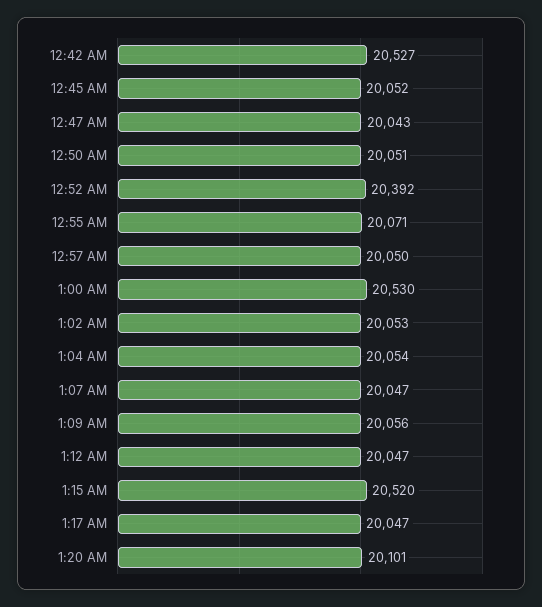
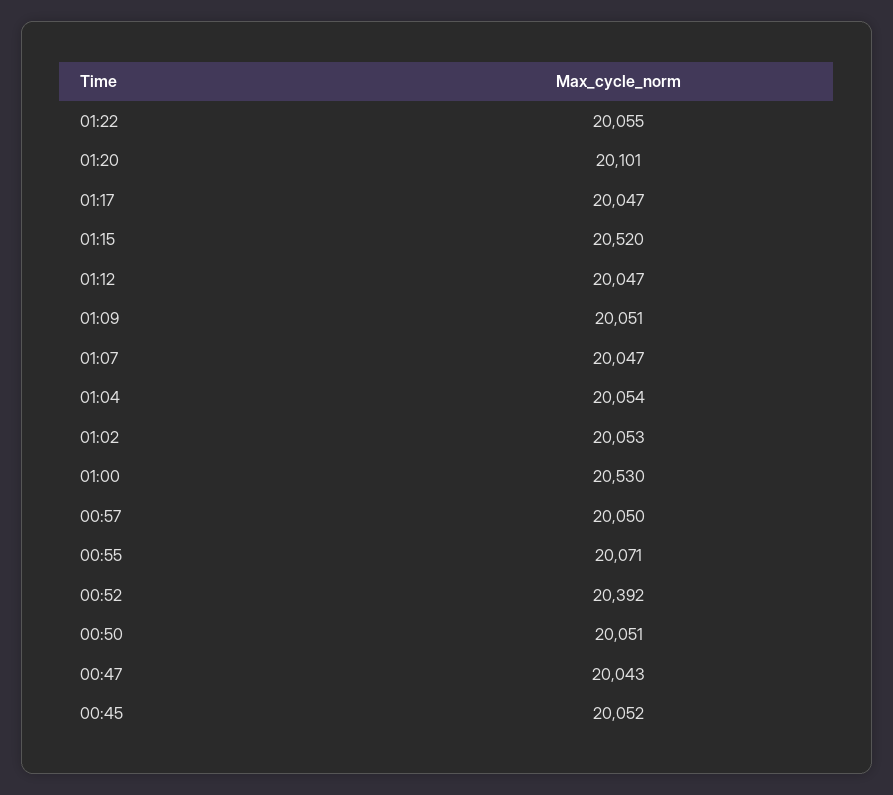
12:42 AM: 20527 -> none
1:09 AM: 20056 -> 20051
01:22: none -> 20055

